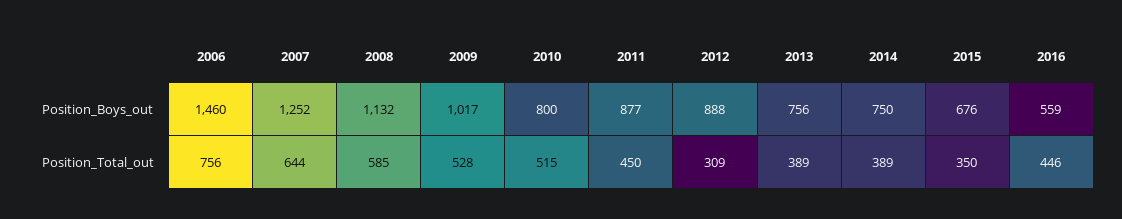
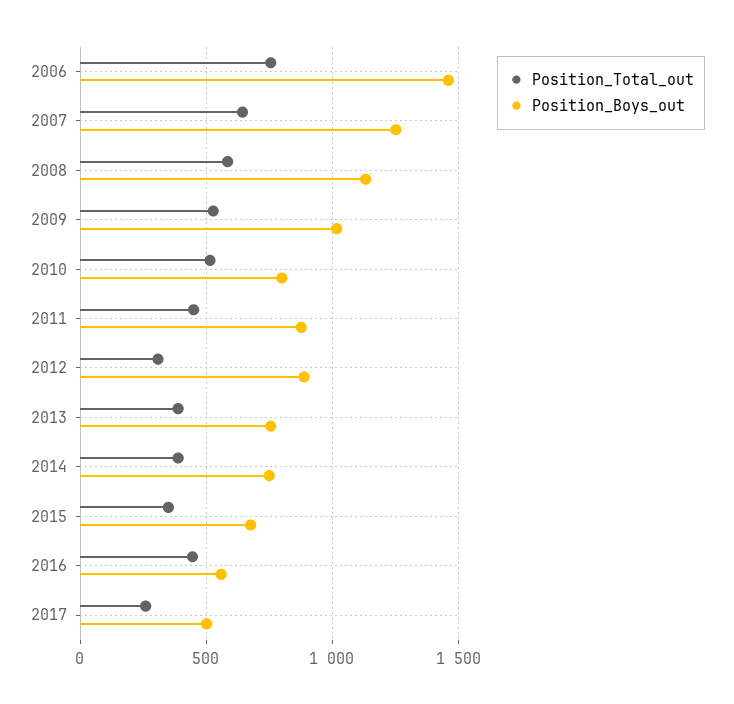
Position_Total_out, 2017: none -> 250
Position_Boys_out, 2017: none -> 500

